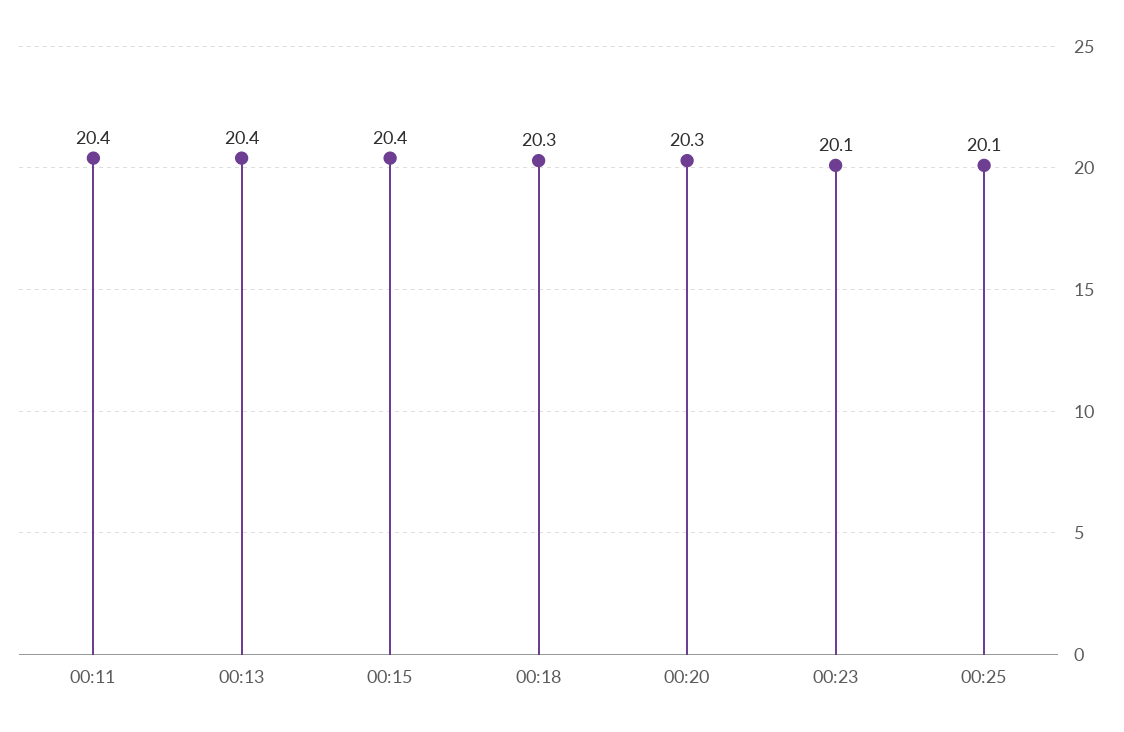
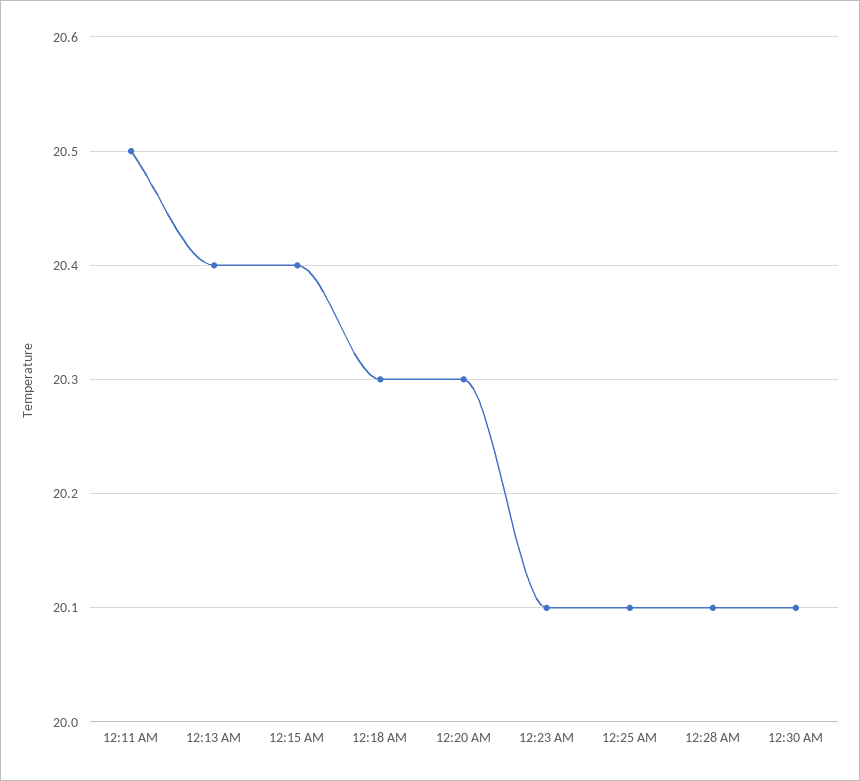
00:11: 20.4 -> 20.5
12:28 AM: none -> 20.1
12:30 AM: none -> 20.1

